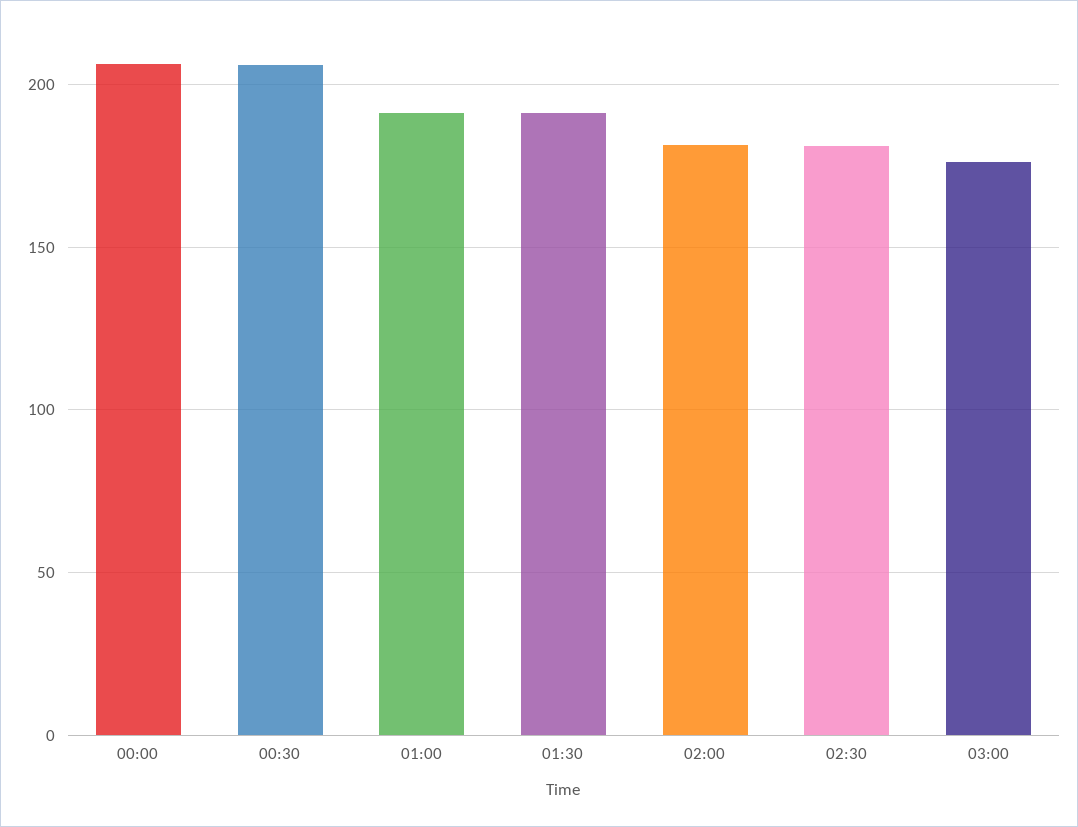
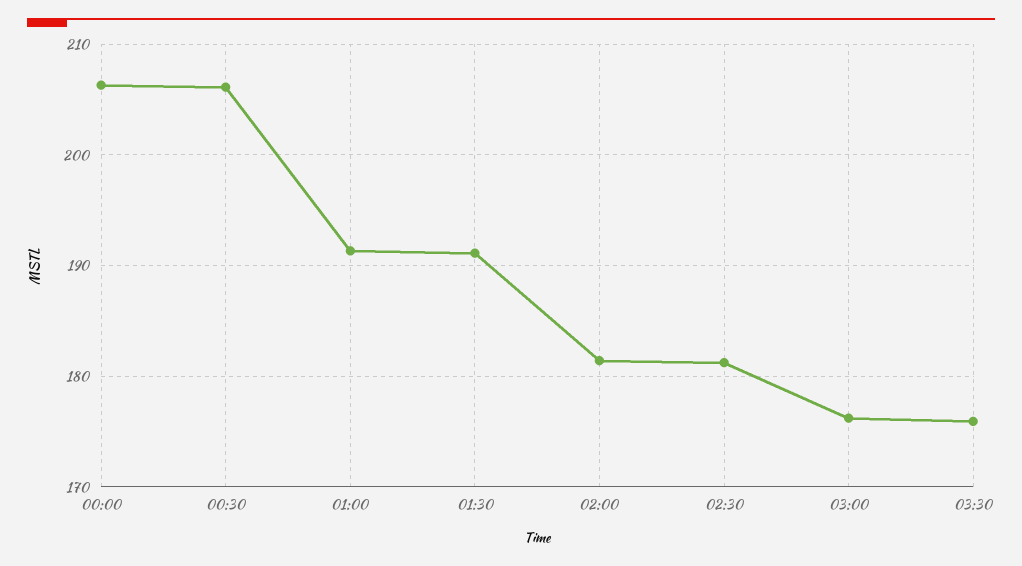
03:30: none -> 176

